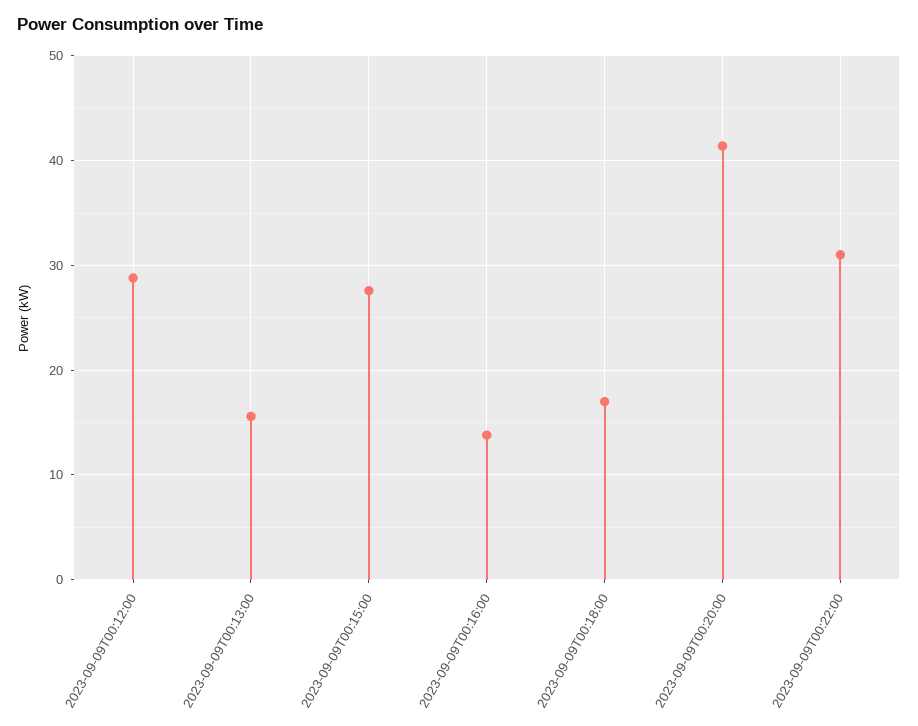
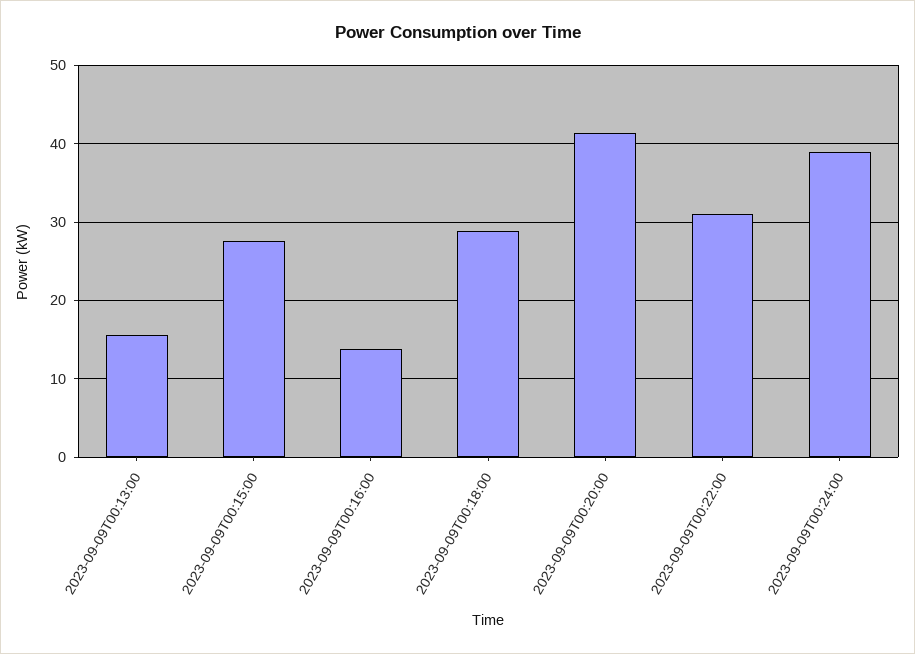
2023-09-09T00:12:00: 29 -> none
2023-09-09T00:18:00: 17 -> 29
2023-09-09T00:24:00: none -> 39

